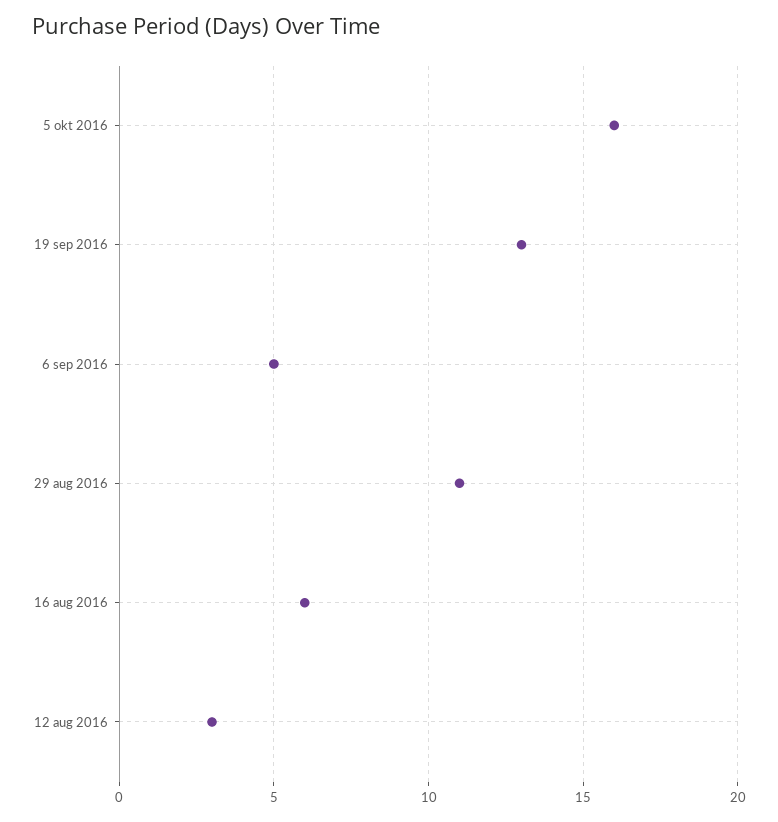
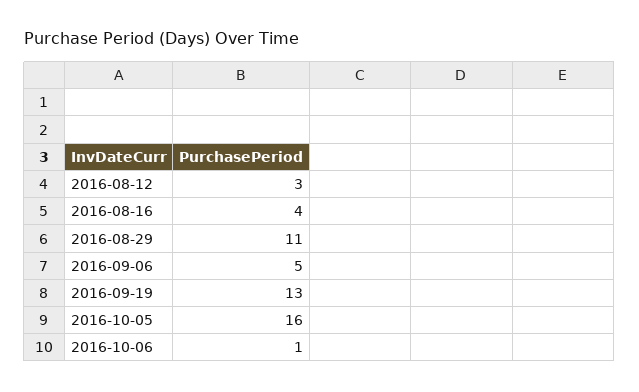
16 aug 2016: 6 -> 4
2016-10-06: none -> 1

